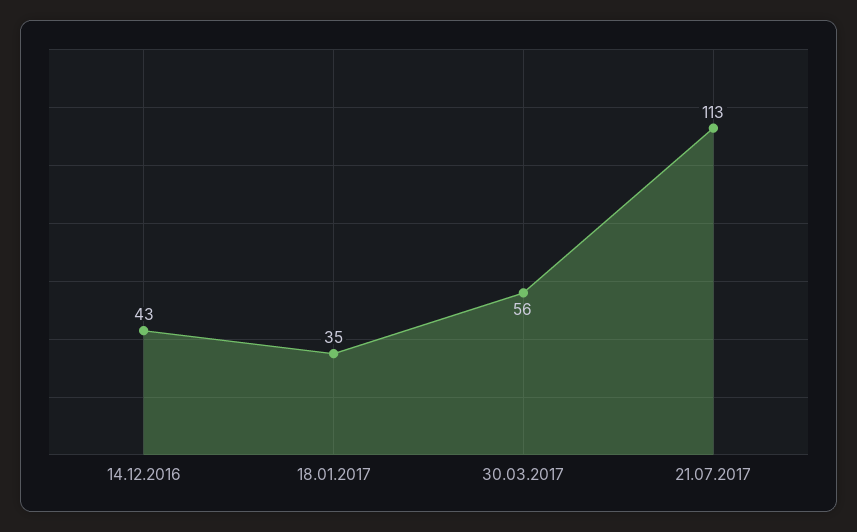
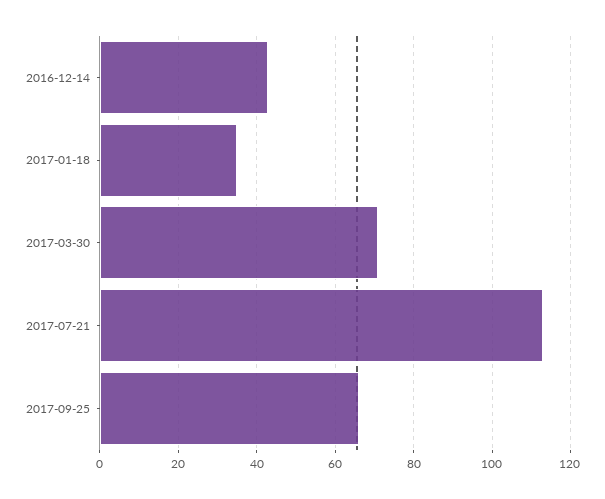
30.03.2017: 56 -> 70
2017-09-25: none -> 65

